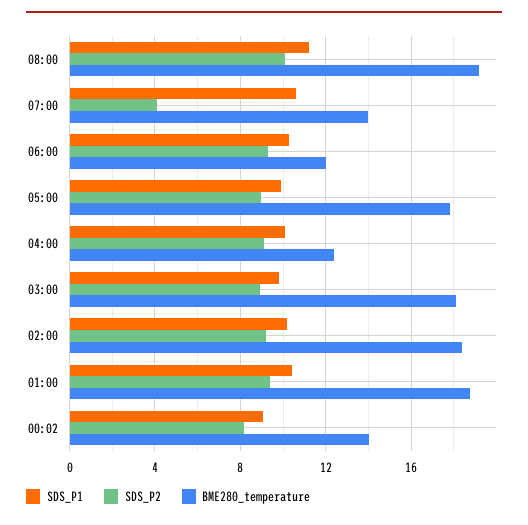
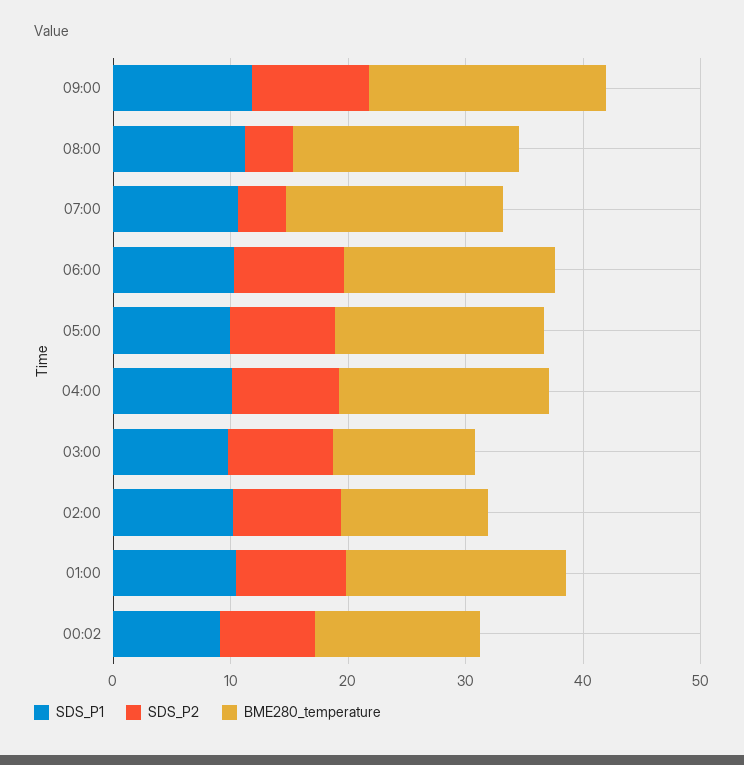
SDS_P2, 08:00: 10 -> 4
BME280_temperature, 07:00: 14 -> 18
BME280_temperature, 06:00: 12 -> 18
BME280_temperature, 04:00: 12.5 -> 18
BME280_temperature, 03:00: 18 -> 12
BME280_temperature, 02:00: 18.5 -> 12
SDS_P1, 09:00: none -> 12
SDS_P2, 09:00: none -> 10
BME280_temperature, 09:00: none -> 20

